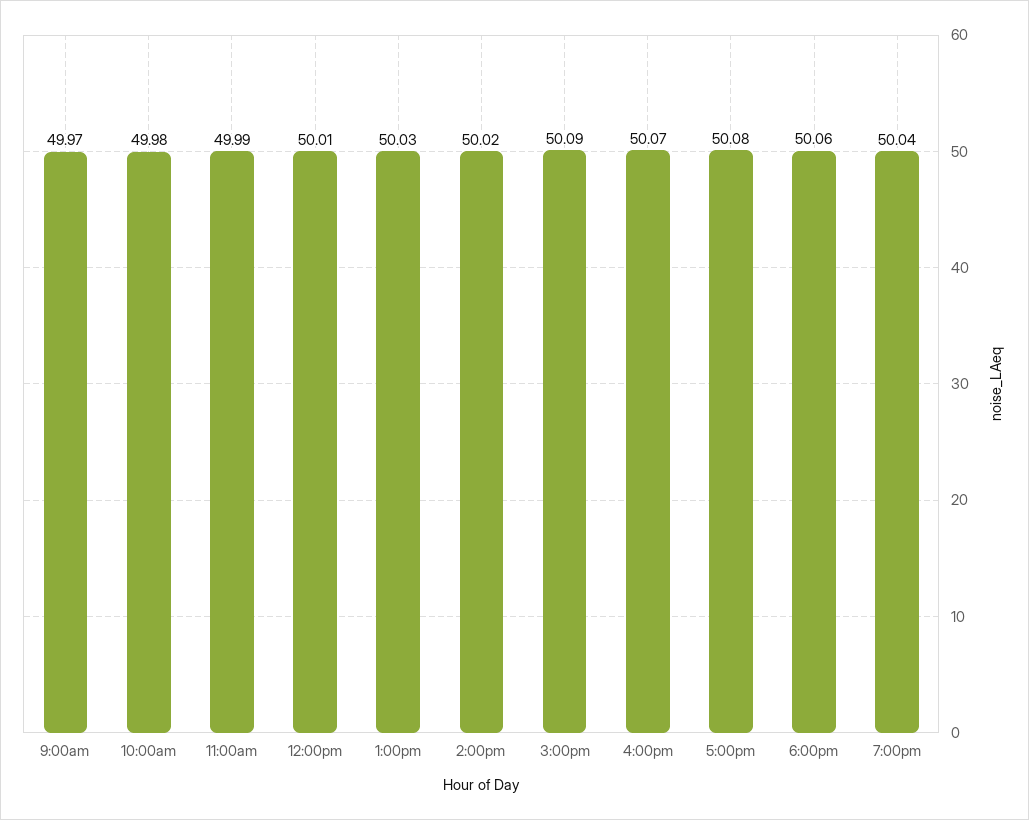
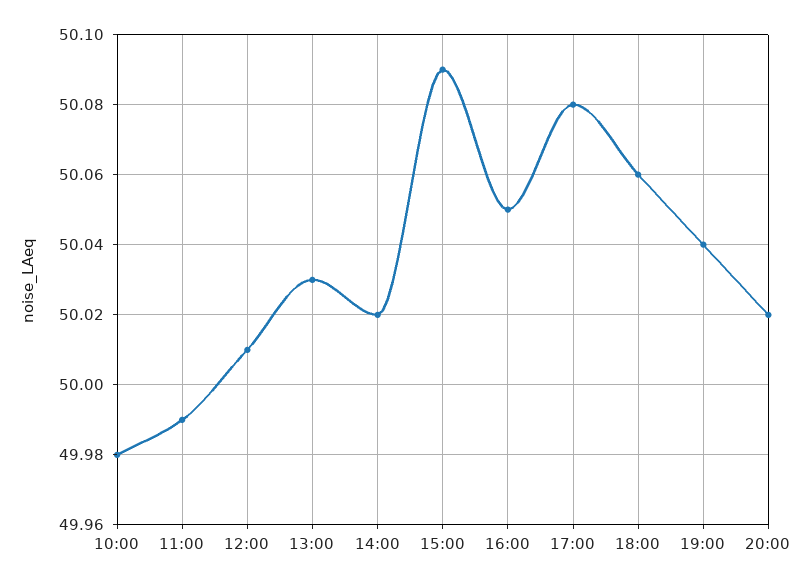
9:00am: 49.97 -> none
4:00pm: 50.07 -> 50.05
20:00: none -> 50.02

